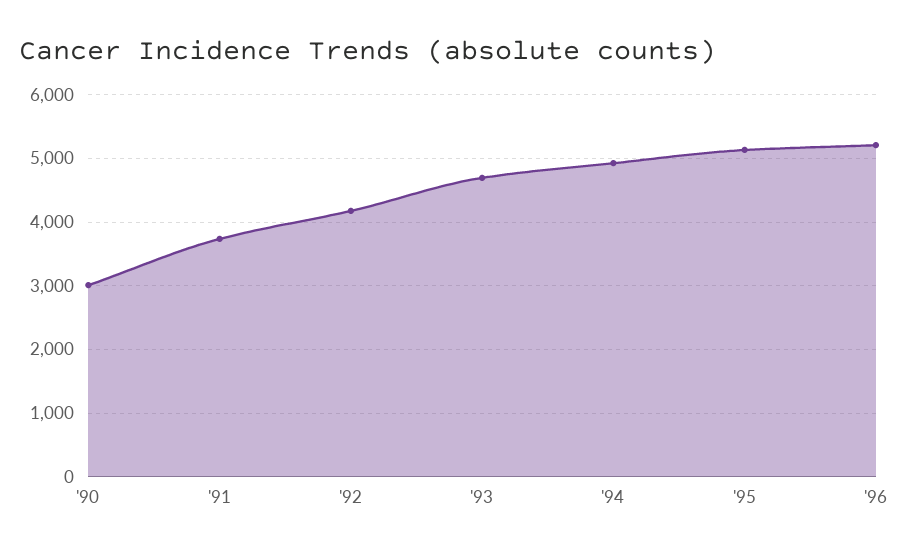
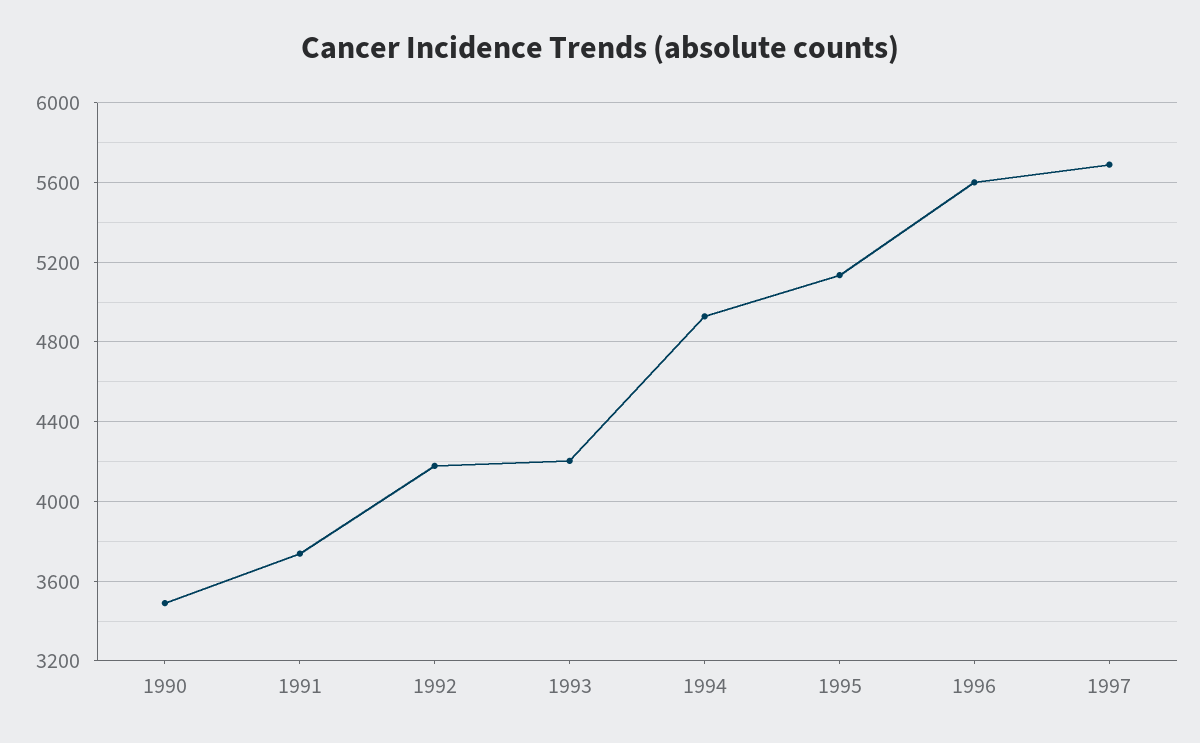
'90: 3000 -> 3500
'93: 4700 -> 4200
'96: 5200 -> 5600
1997: none -> 5700

